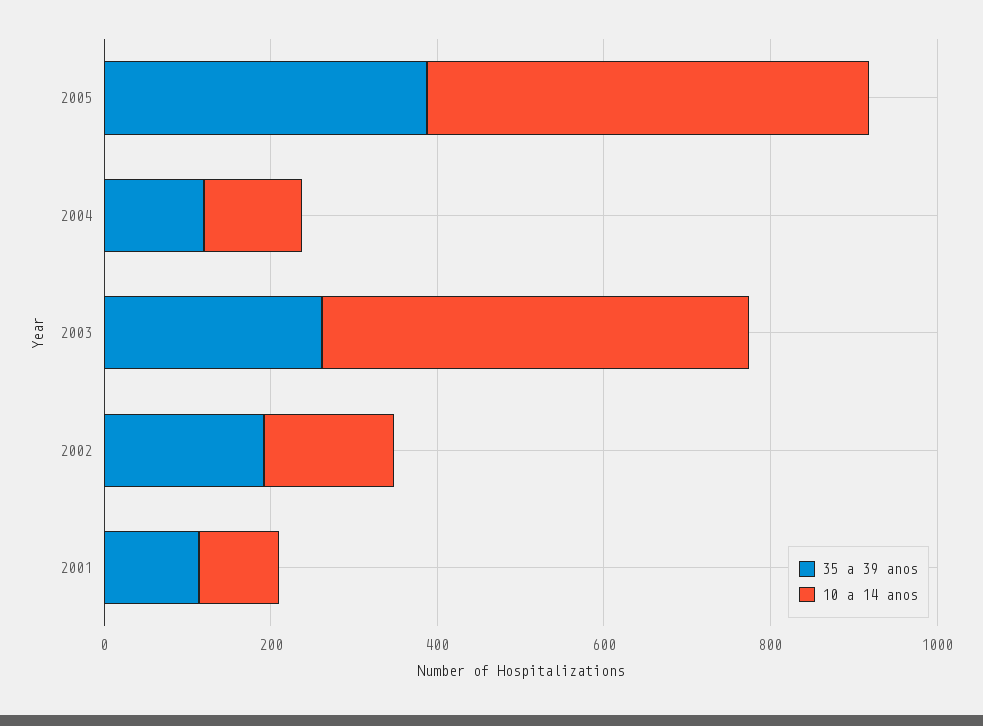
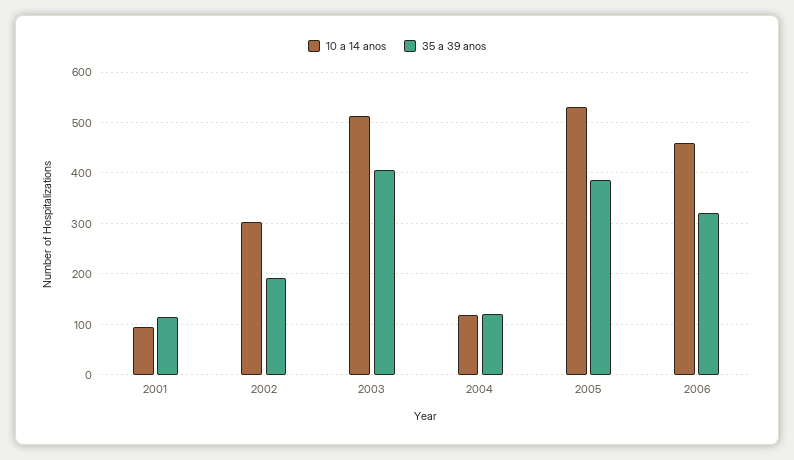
35 a 39 anos, 2003: 250 -> 400
10 a 14 anos, 2002: 150 -> 300
10 a 14 anos, 2006: none -> 460
35 a 39 anos, 2006: none -> 320

